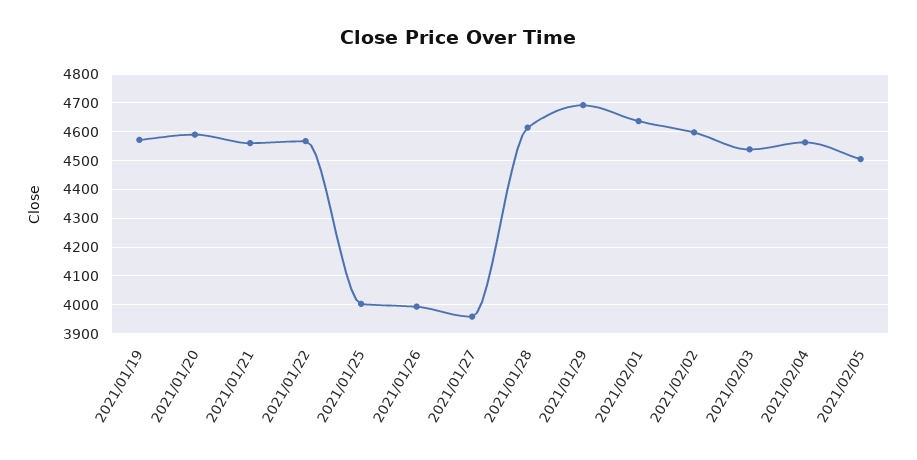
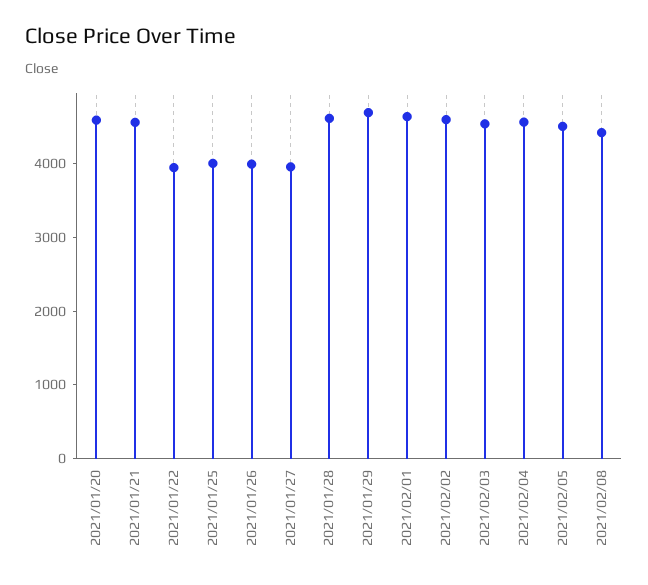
2021/01/19: 4575 -> none
2021/01/22: 4575 -> 4000
2021/02/08: none -> 4400

